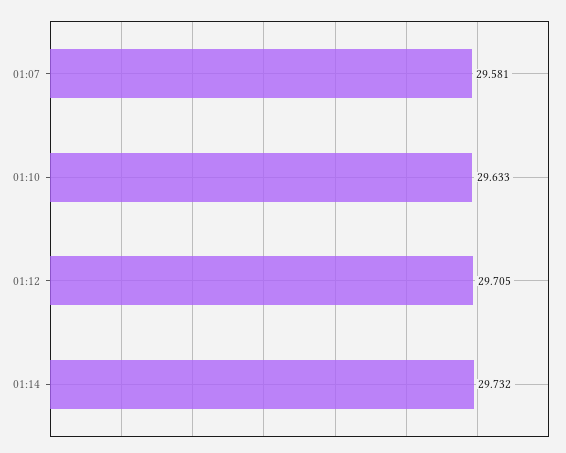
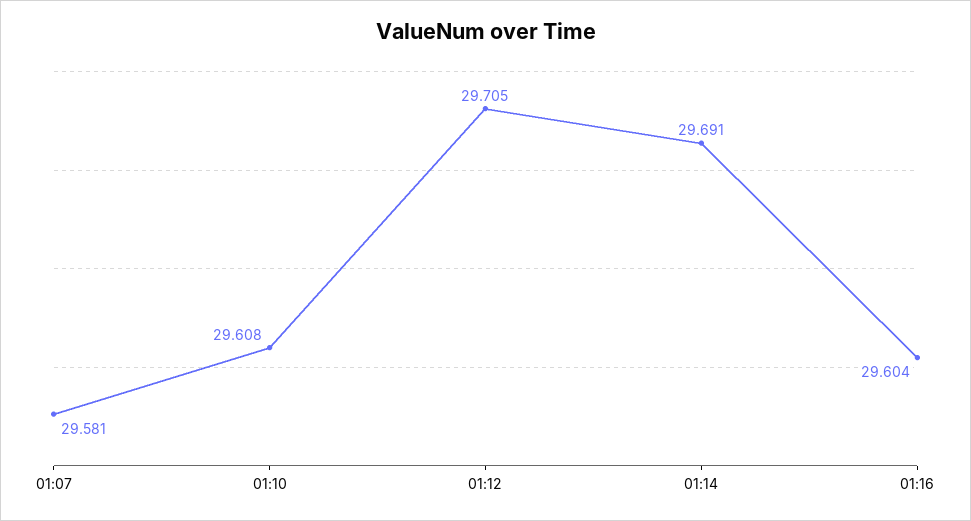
01:10: 29.633 -> 29.608
01:14: 29.732 -> 29.691
01:16: none -> 29.604

